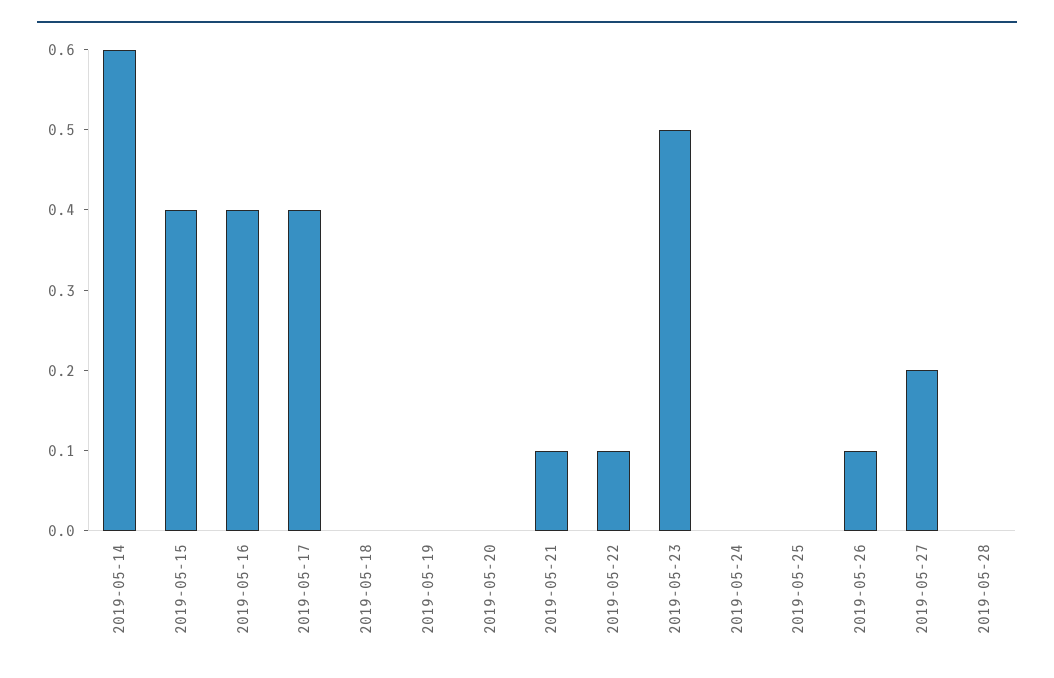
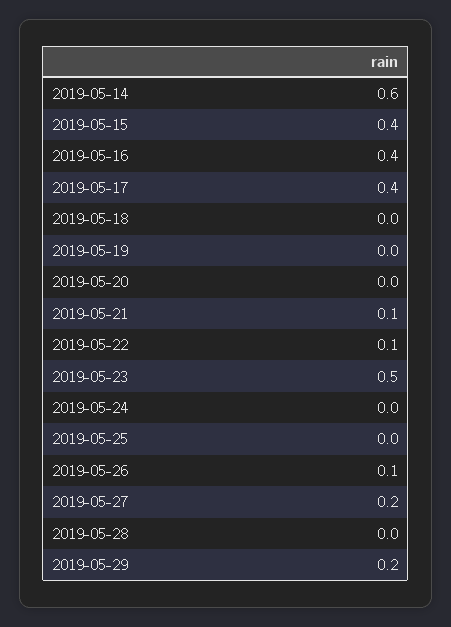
2019-05-29: none -> 0.2

